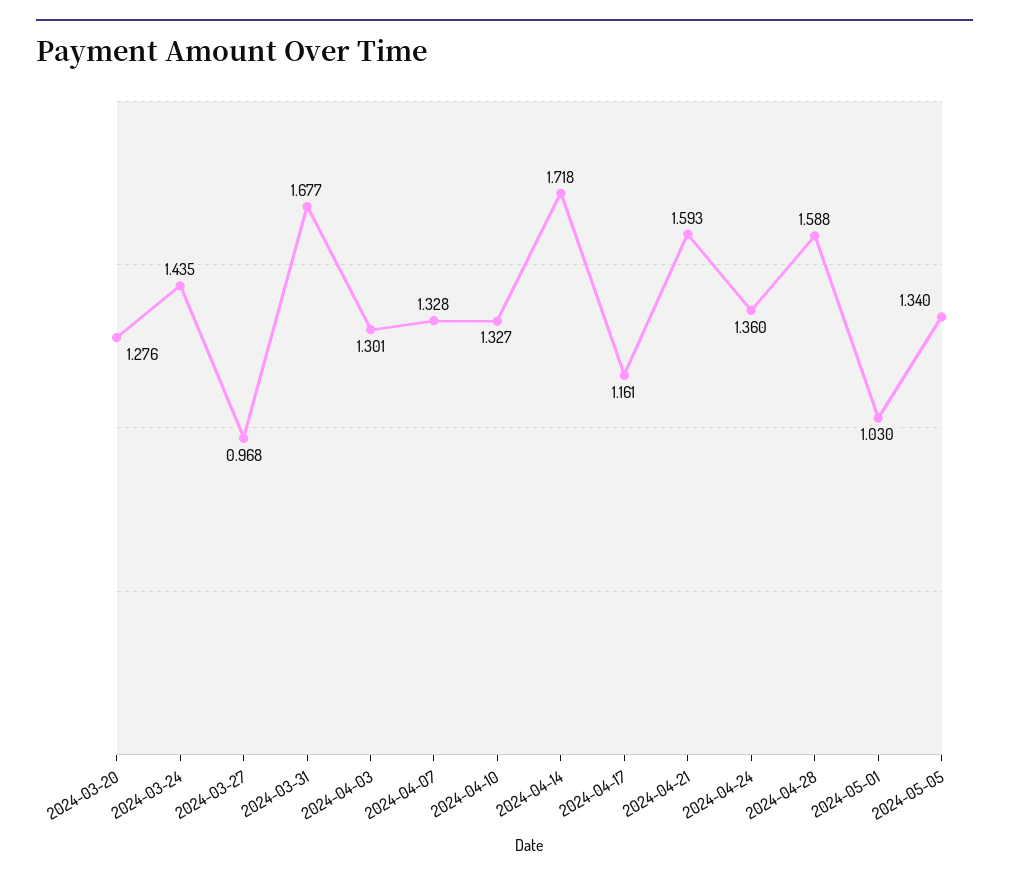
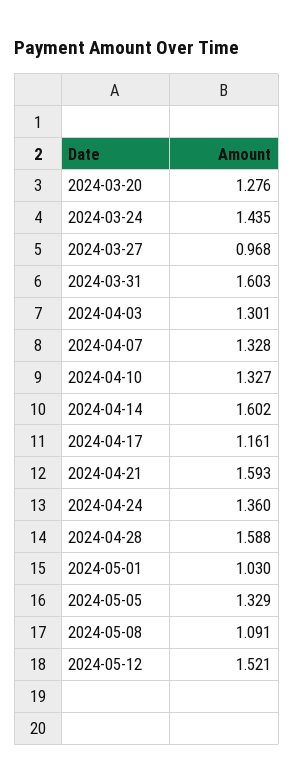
2024-03-31: 1.677 -> 1.603
2024-04-14: 1.718 -> 1.602
2024-05-05: 1.34 -> 1.329
2024-05-08: none -> 1.091
2024-05-12: none -> 1.521

